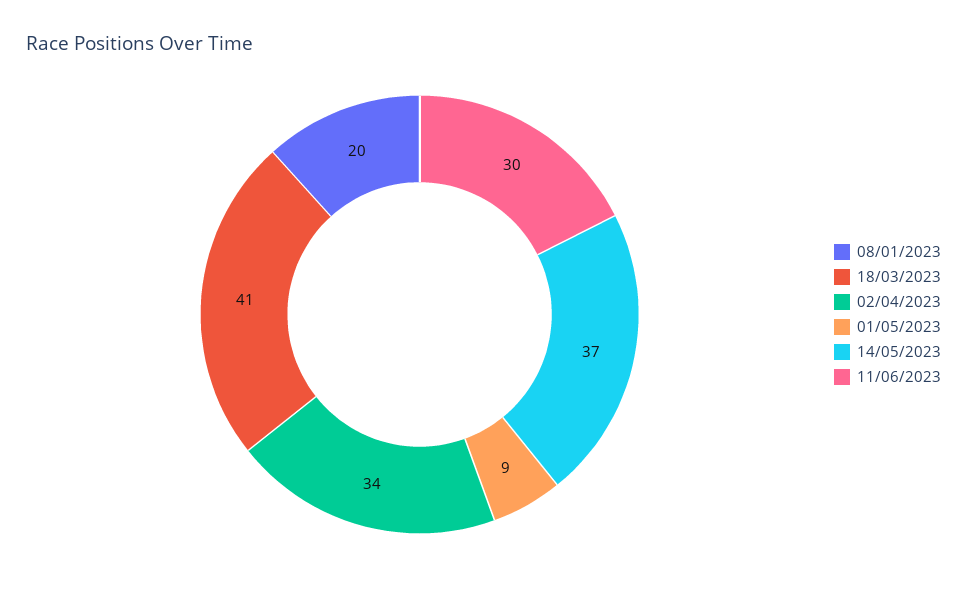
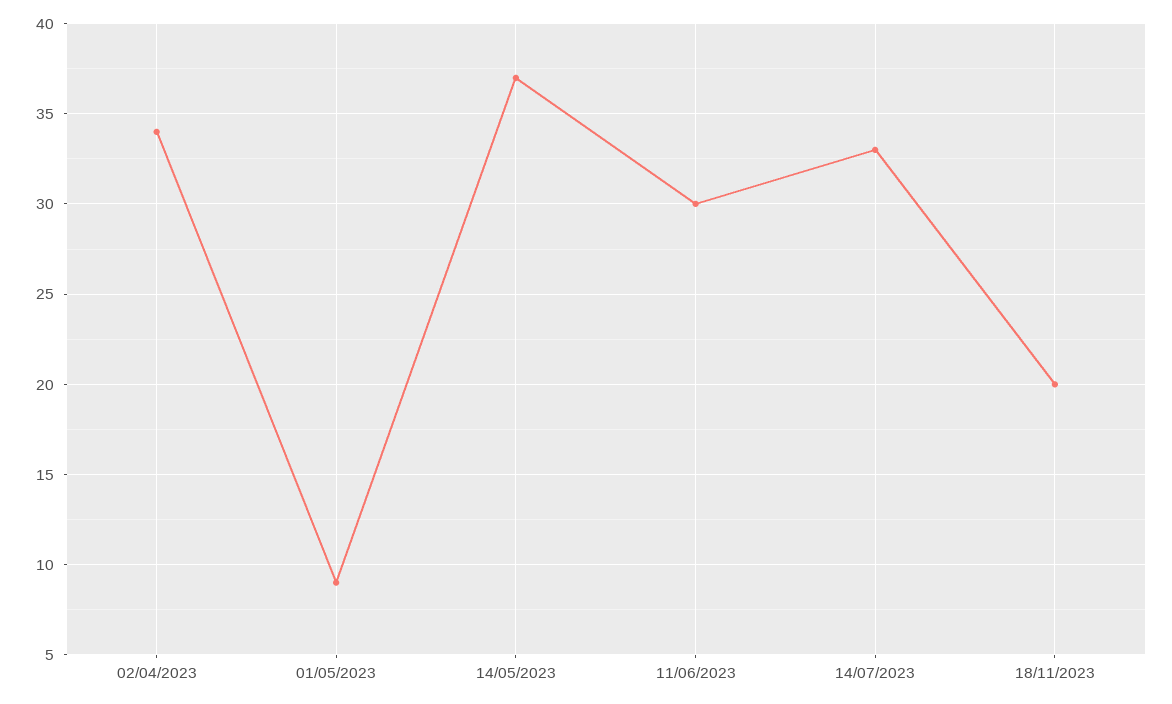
08/01/2023: 20 -> none
18/03/2023: 41 -> none
14/07/2023: none -> 33
18/11/2023: none -> 20

